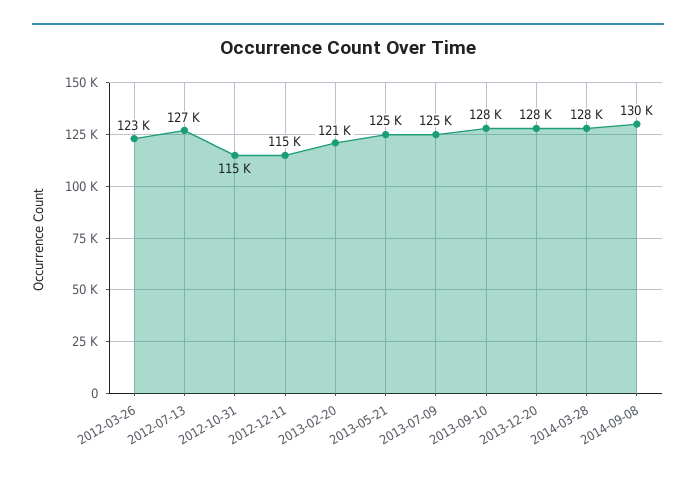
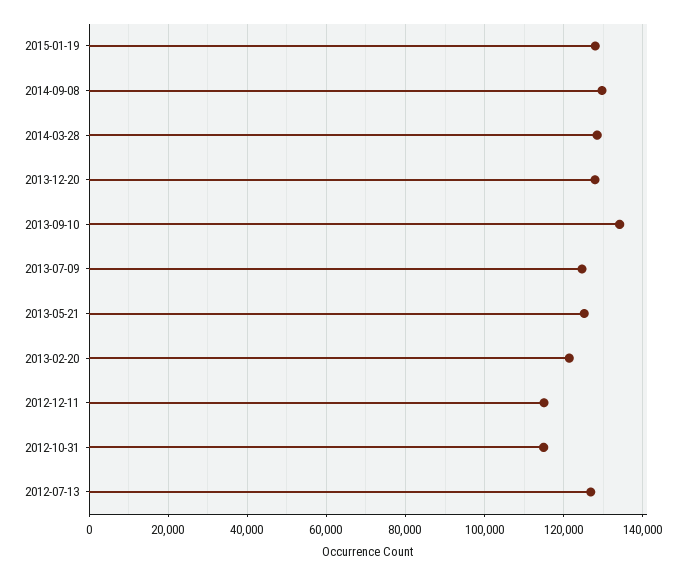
2012-03-26: 123000 -> none
2013-09-10: 128000 -> 134000
2015-01-19: none -> 128000

